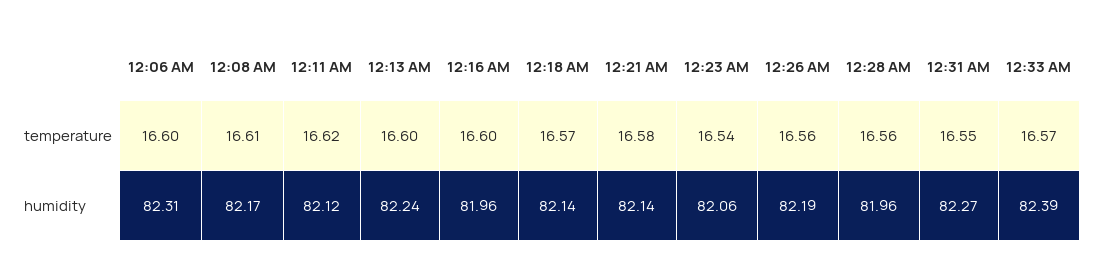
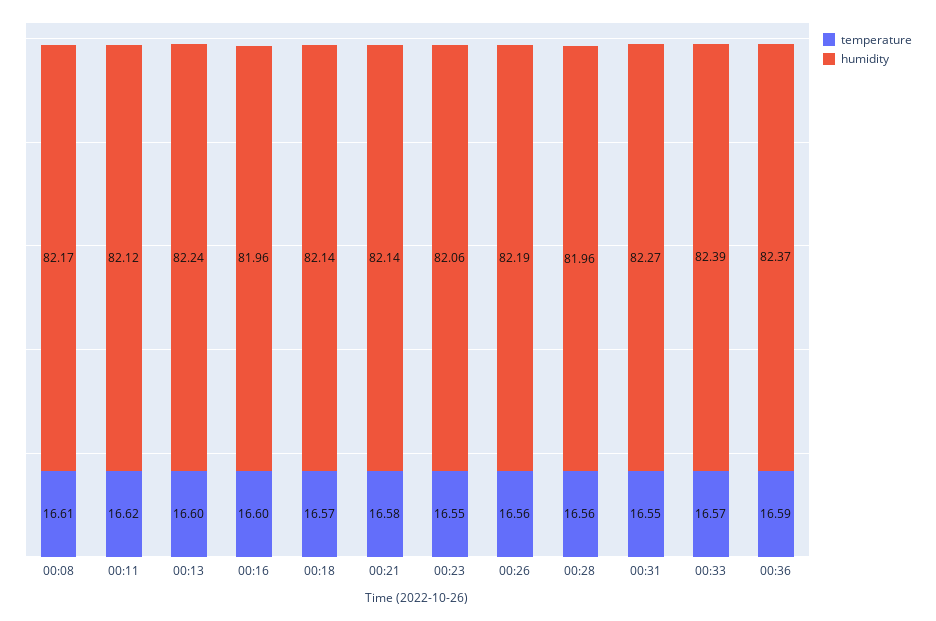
temperature, 12:06 AM: 16.6 -> none
temperature, 12:23 AM: 16.54 -> 16.55
humidity, 12:06 AM: 82.31 -> none
temperature, 00:36: none -> 16.59
humidity, 00:36: none -> 82.37

